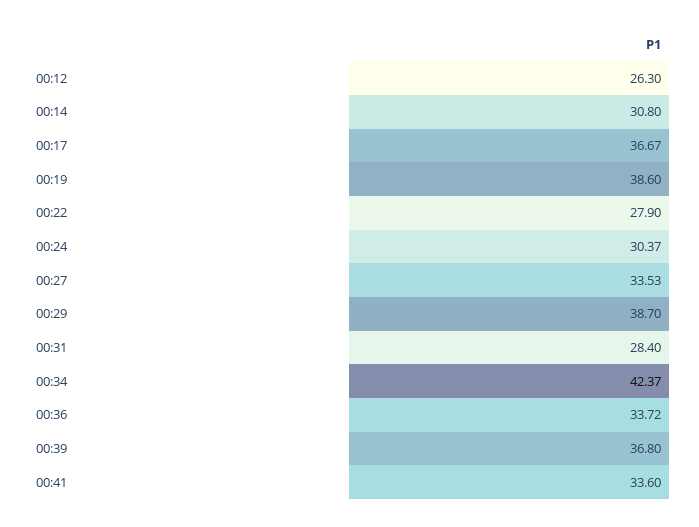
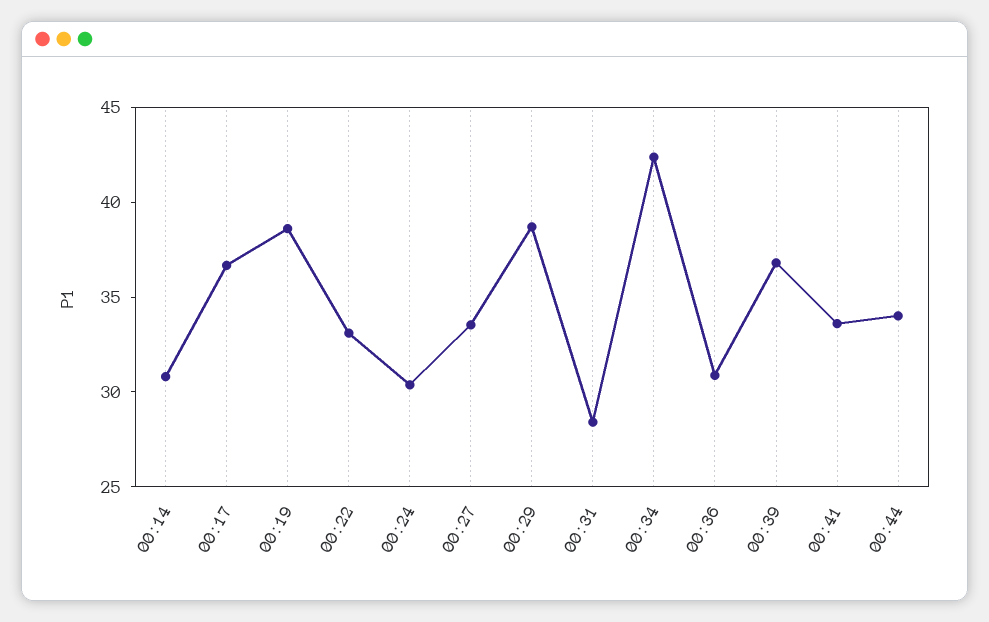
00:12: 26.3 -> none
00:22: 27.9 -> 33
00:36: 33.72 -> 31
00:44: none -> 34

